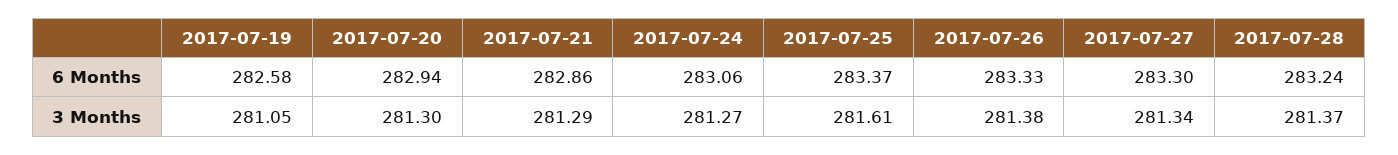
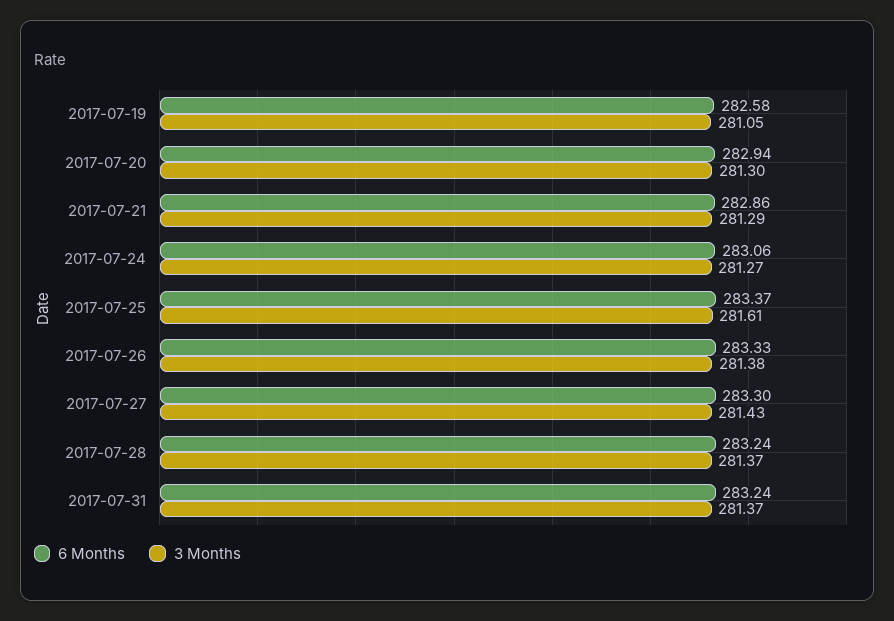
3 Months, 2017-07-27: 281.34 -> 281.43
6 Months, 2017-07-31: none -> 283.24
3 Months, 2017-07-31: none -> 281.37

